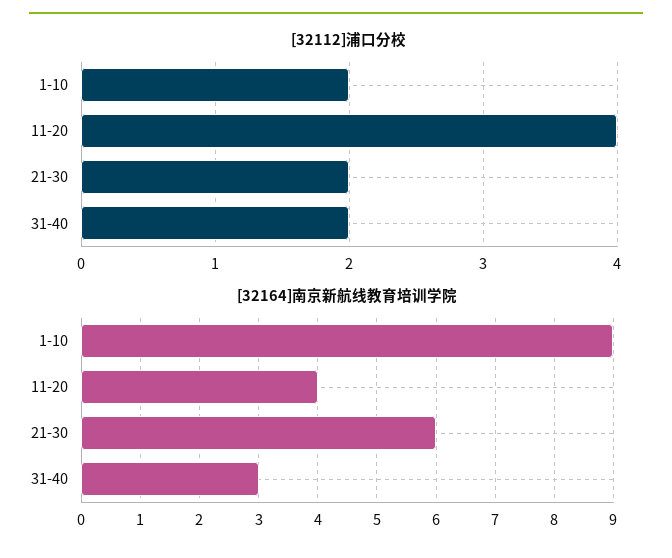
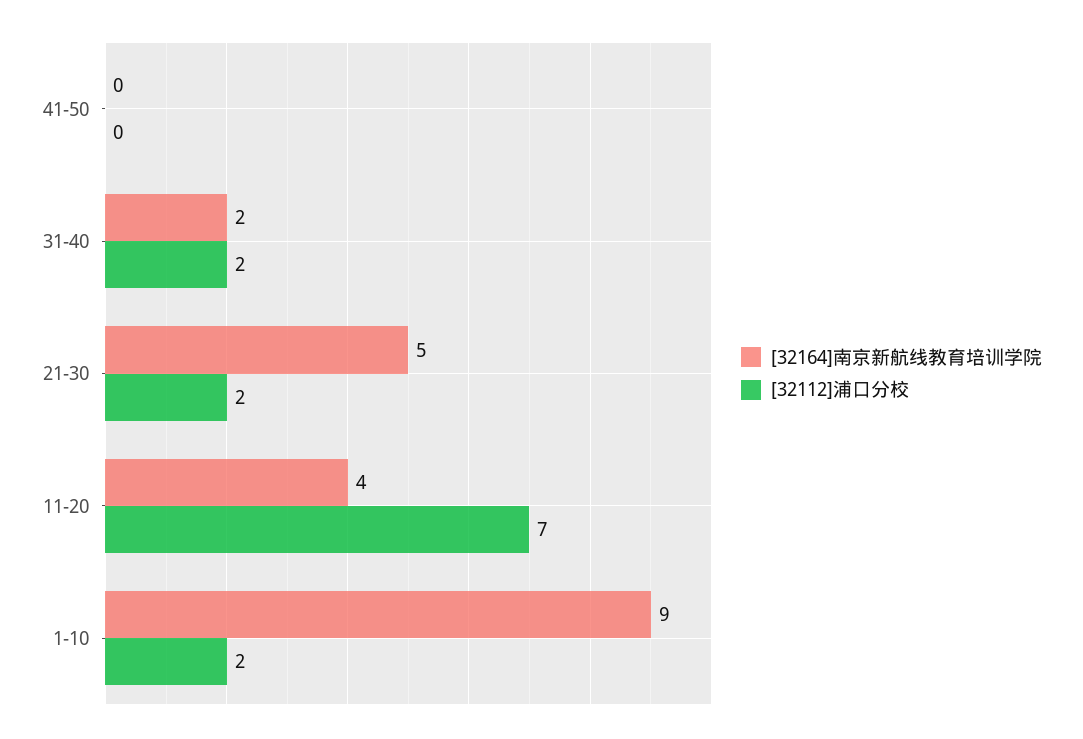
[32112]浦口分校, 11-20: 4 -> 7
[32164]南京新航线教育培训学院, 21-30: 6 -> 5
[32164]南京新航线教育培训学院, 31-40: 3 -> 2
[32164]南京新航线教育培训学院, 41-50: none -> 0
[32112]浦口分校, 41-50: none -> 0

